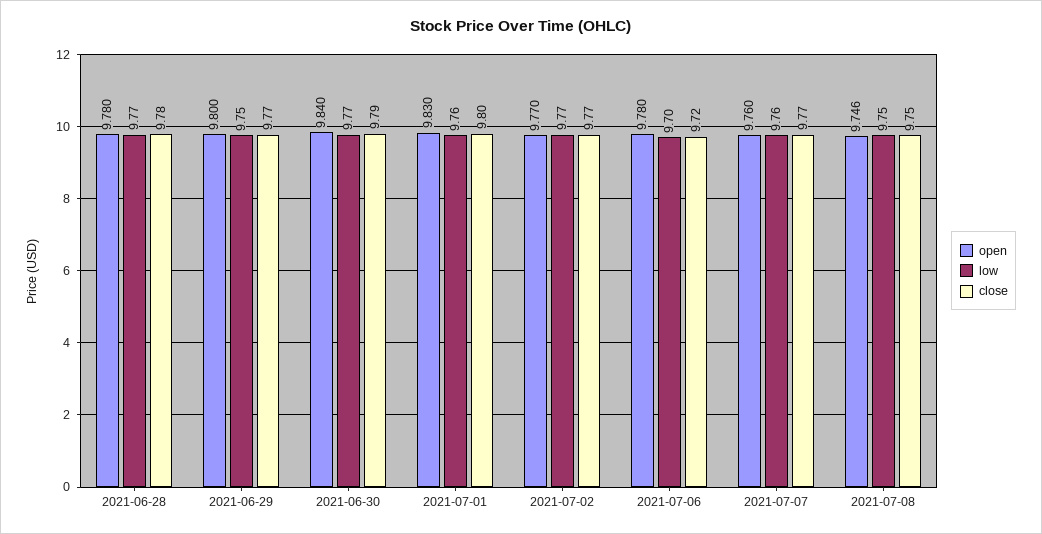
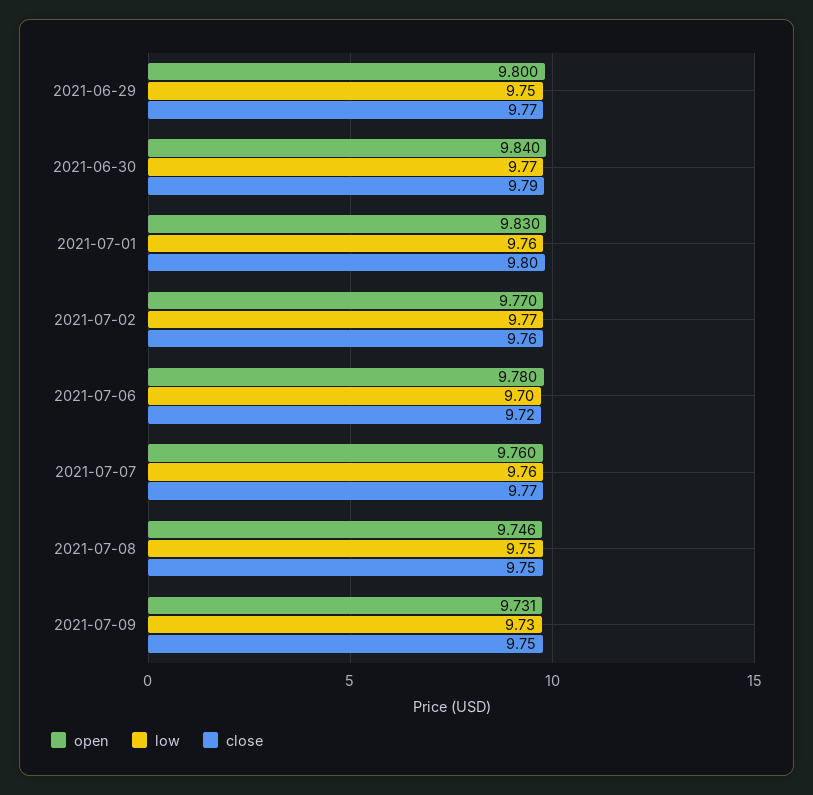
open, 2021-06-28: 9.78 -> none
low, 2021-06-28: 9.77 -> none
close, 2021-06-28: 9.78 -> none
close, 2021-07-02: 9.77 -> 9.76
open, 2021-07-09: none -> 9.731
low, 2021-07-09: none -> 9.73
close, 2021-07-09: none -> 9.75

